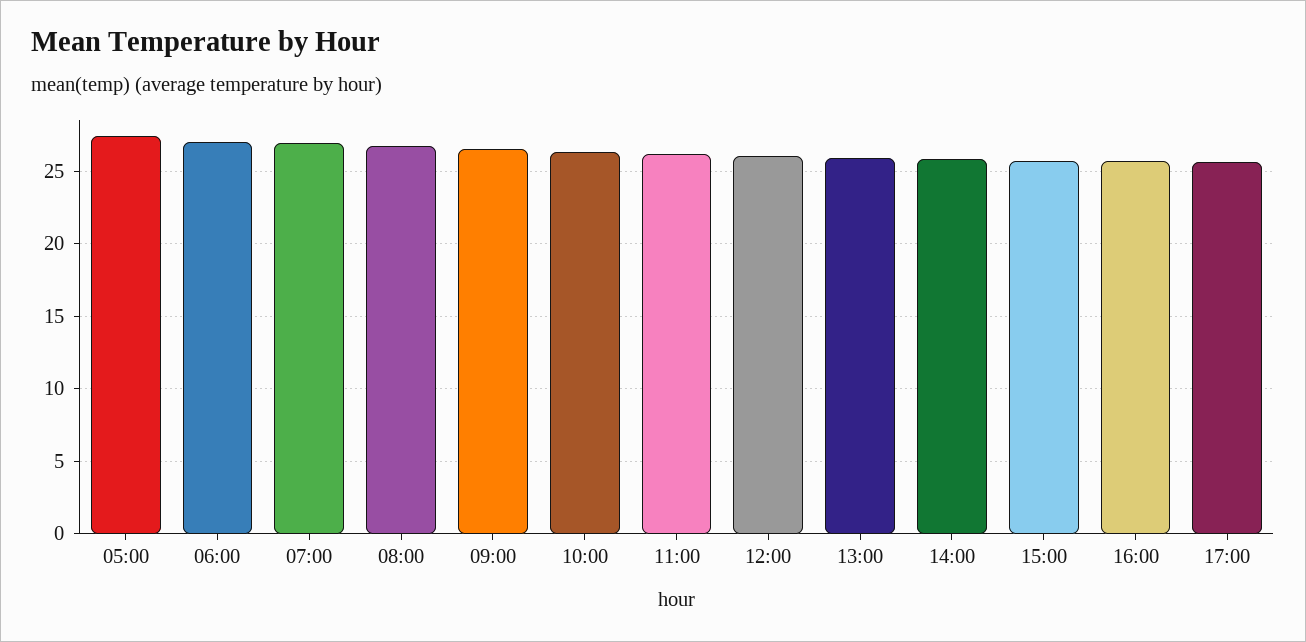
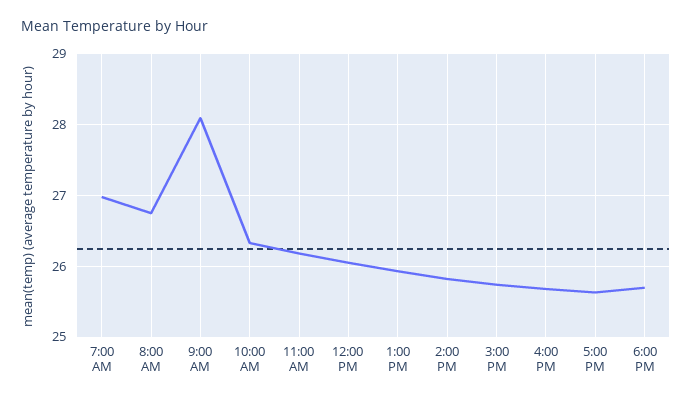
05:00: 27.5 -> none
06:00: 27 -> none
09:00: 26.5 -> 28.1
6:00 PM: none -> 25.7

